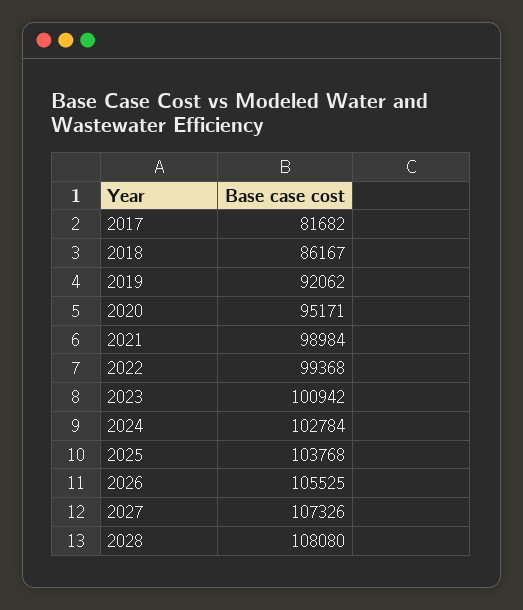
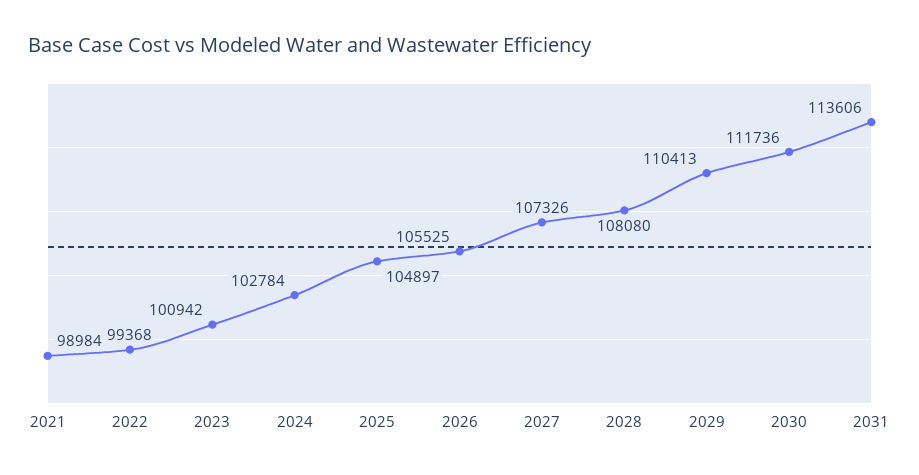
2017: 81682 -> none
2018: 86167 -> none
2019: 92062 -> none
2020: 95171 -> none
2025: 103768 -> 104897
2029: none -> 110413
2030: none -> 111736
2031: none -> 113606

